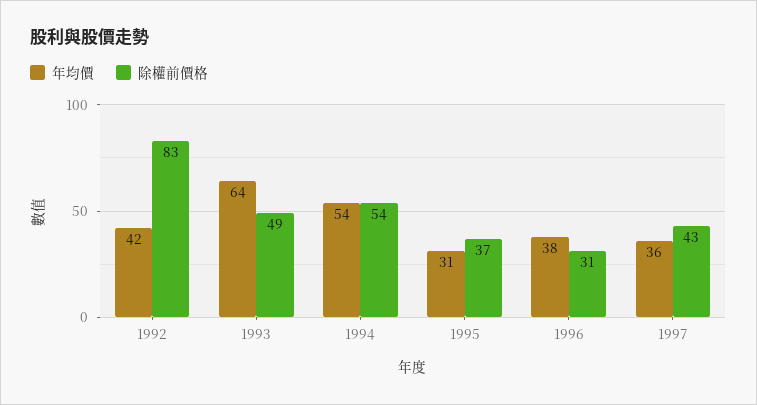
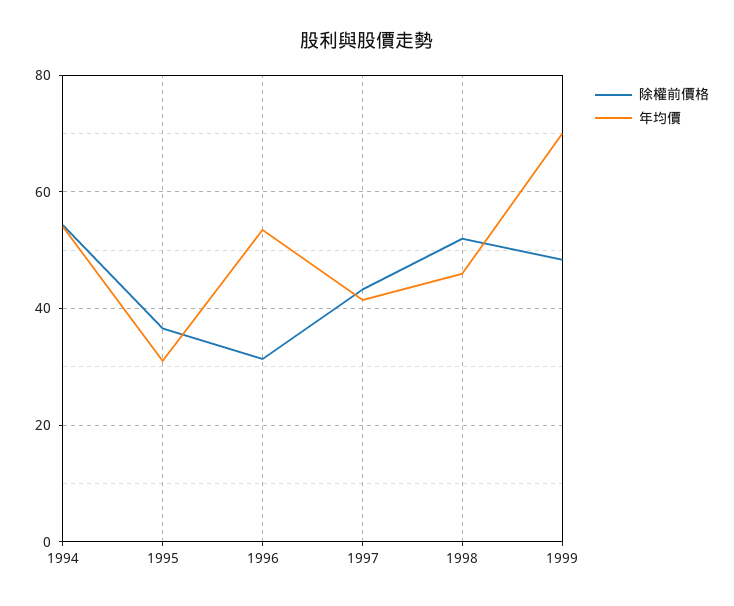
年均價, 1992: 42 -> none
除權前價格, 1992: 83 -> none
年均價, 1993: 64 -> none
除權前價格, 1993: 49 -> none
年均價, 1996: 38 -> 54
年均價, 1997: 36 -> 42
除權前價格, 1998: none -> 52
年均價, 1998: none -> 46
除權前價格, 1999: none -> 48
年均價, 1999: none -> 70

